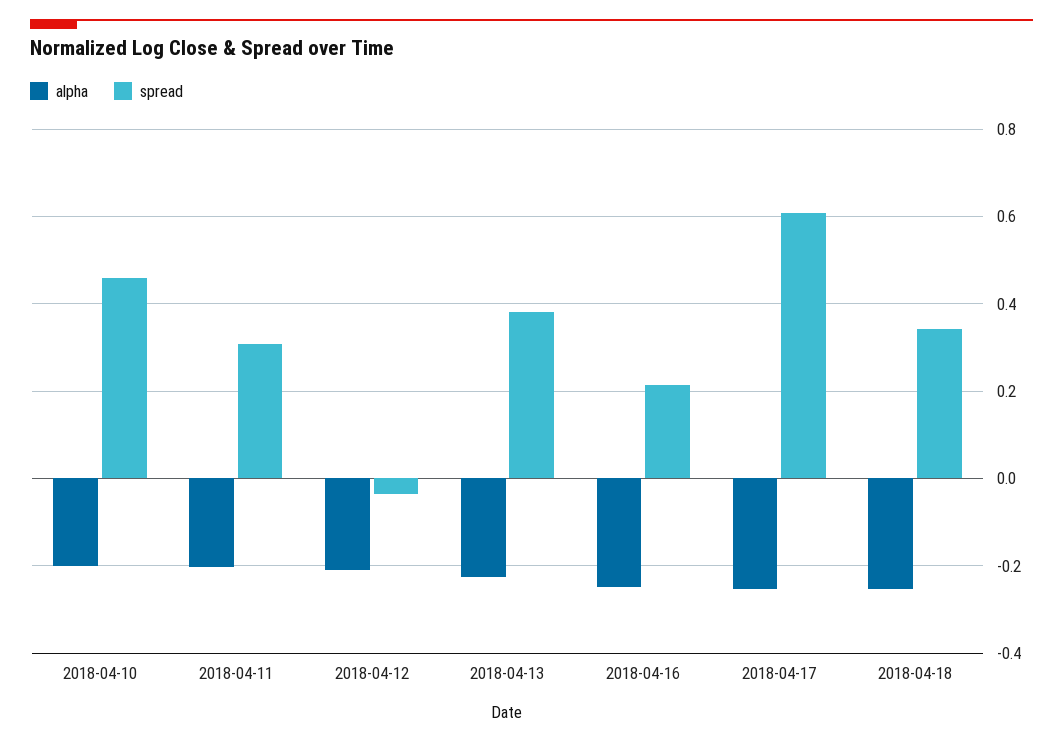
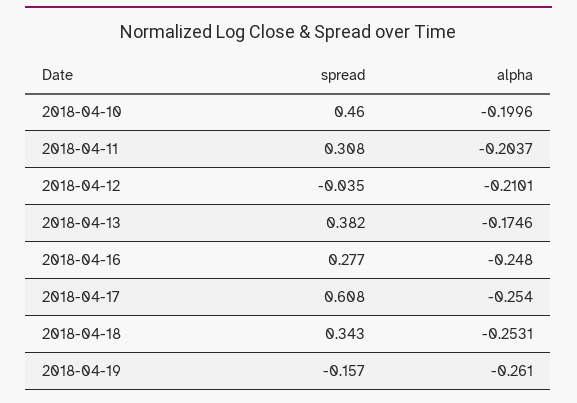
alpha, 2018-04-13: -0.22 -> -0.1746
spread, 2018-04-16: 0.22 -> 0.277
spread, 2018-04-19: none -> -0.157
alpha, 2018-04-19: none -> -0.261

